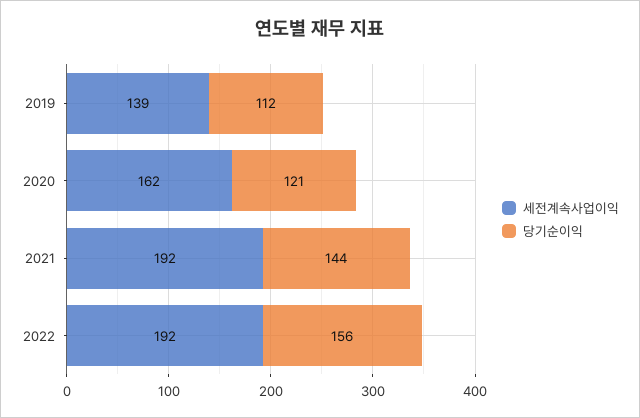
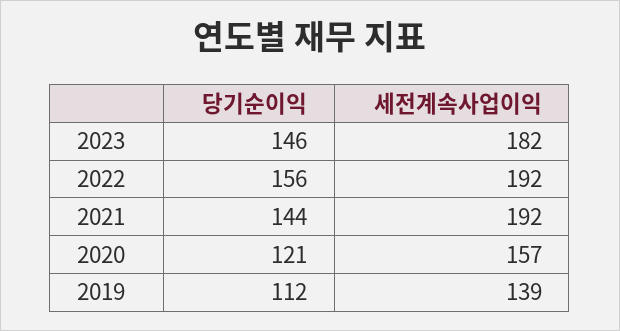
세전계속사업이익, 2020: 162 -> 157
당기순이익, 2023: none -> 146
세전계속사업이익, 2023: none -> 182

